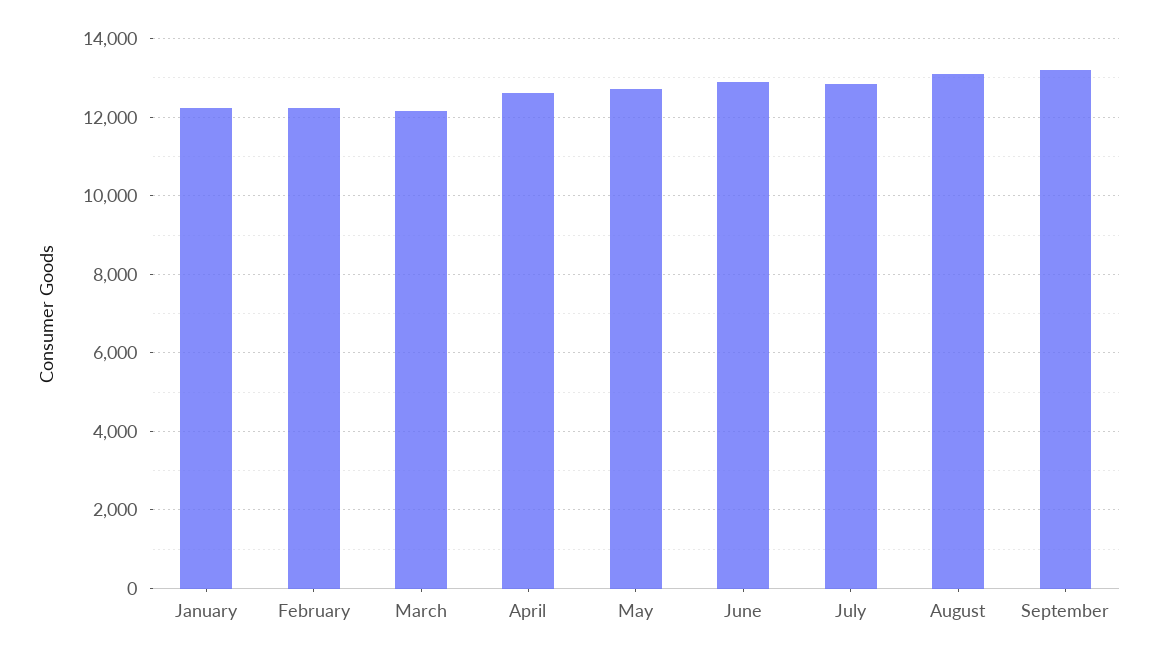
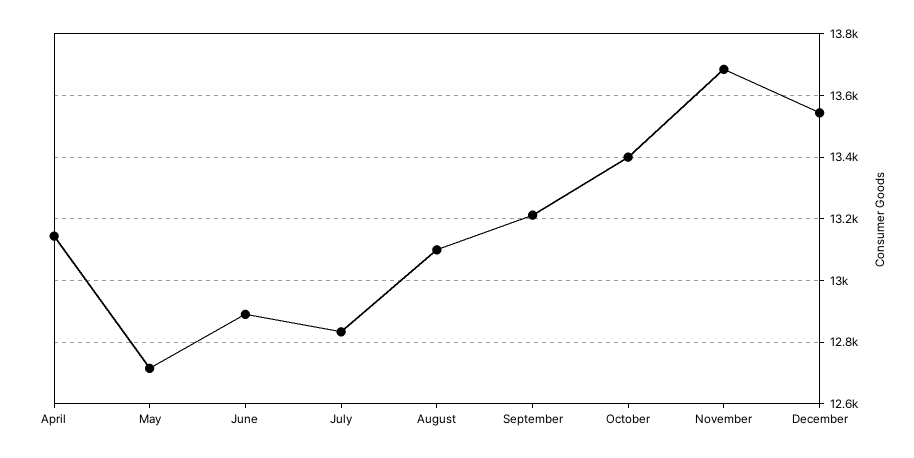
January: 12200 -> none
February: 12200 -> none
March: 12200 -> none
April: 12600 -> 13140
October: none -> 13400
November: none -> 13680
December: none -> 13540

